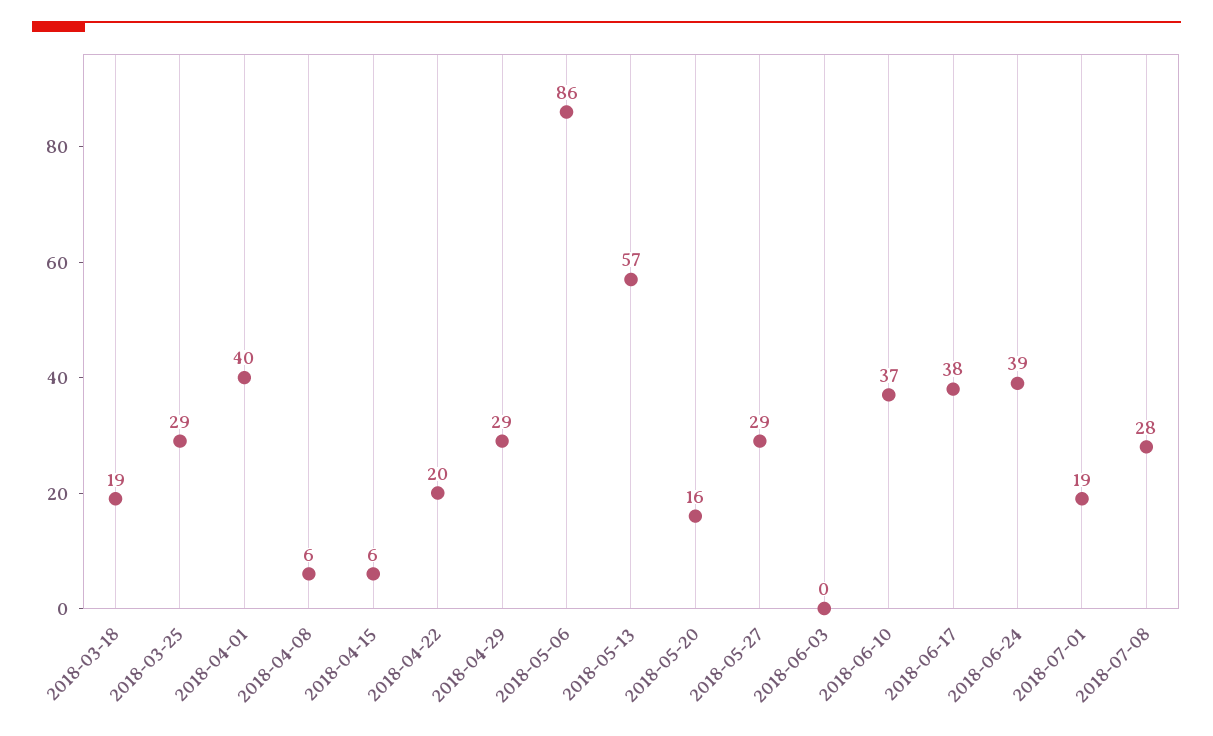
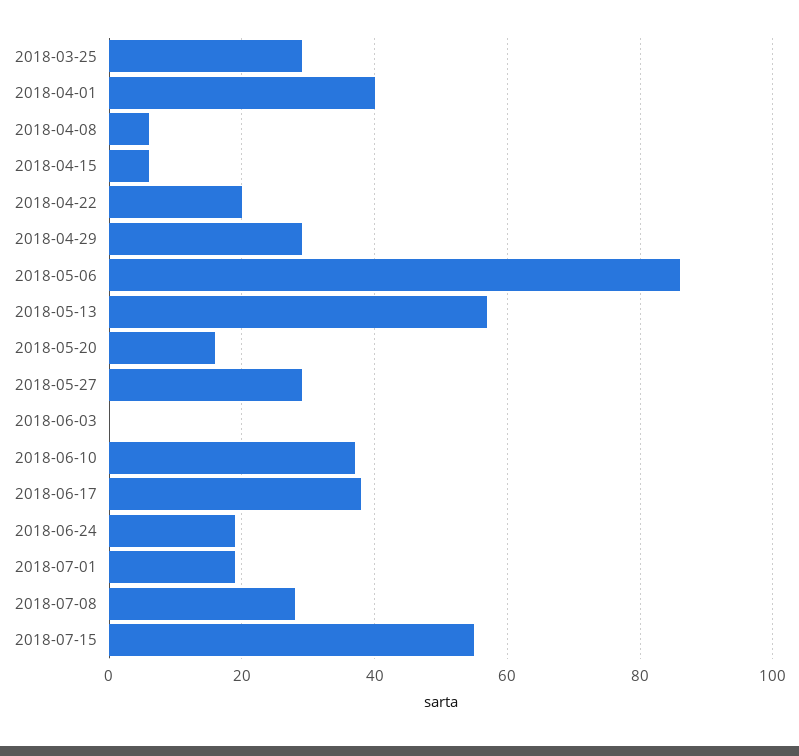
2018-03-18: 19 -> none
2018-06-24: 39 -> 20
2018-07-15: none -> 55

